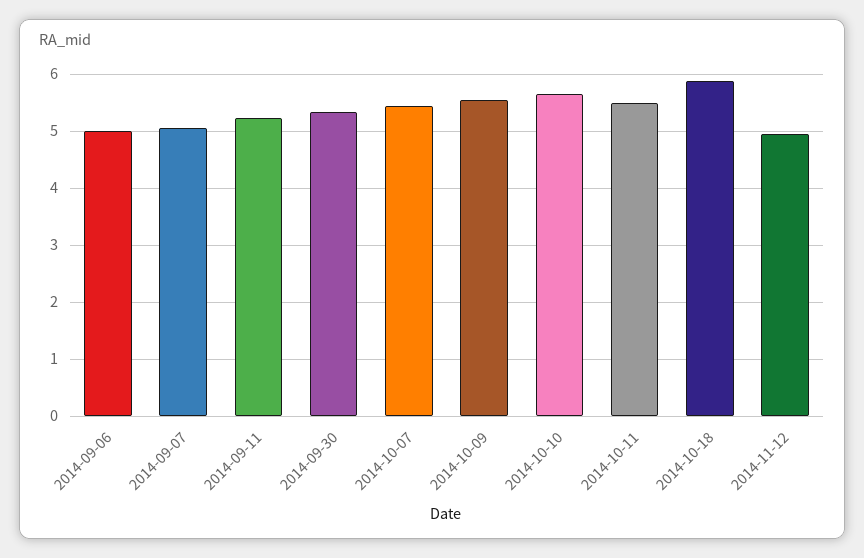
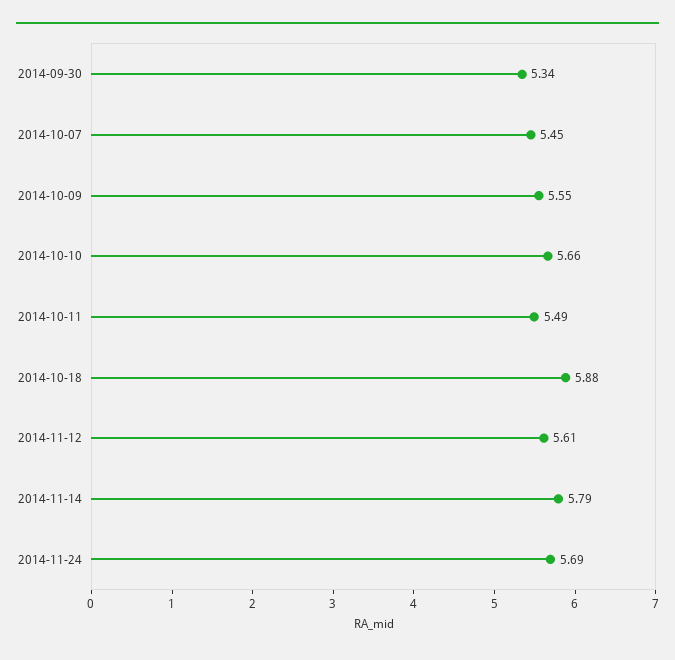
2014-09-06: 5 -> none
2014-09-07: 5 -> none
2014-09-11: 5.2 -> none
2014-11-12: 5 -> 5.61
2014-11-14: none -> 5.79
2014-11-24: none -> 5.69

